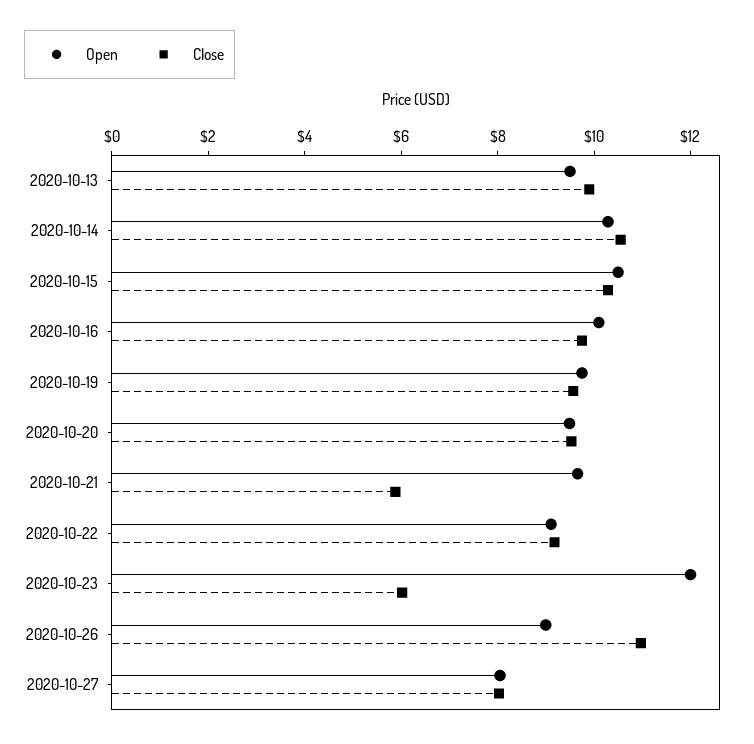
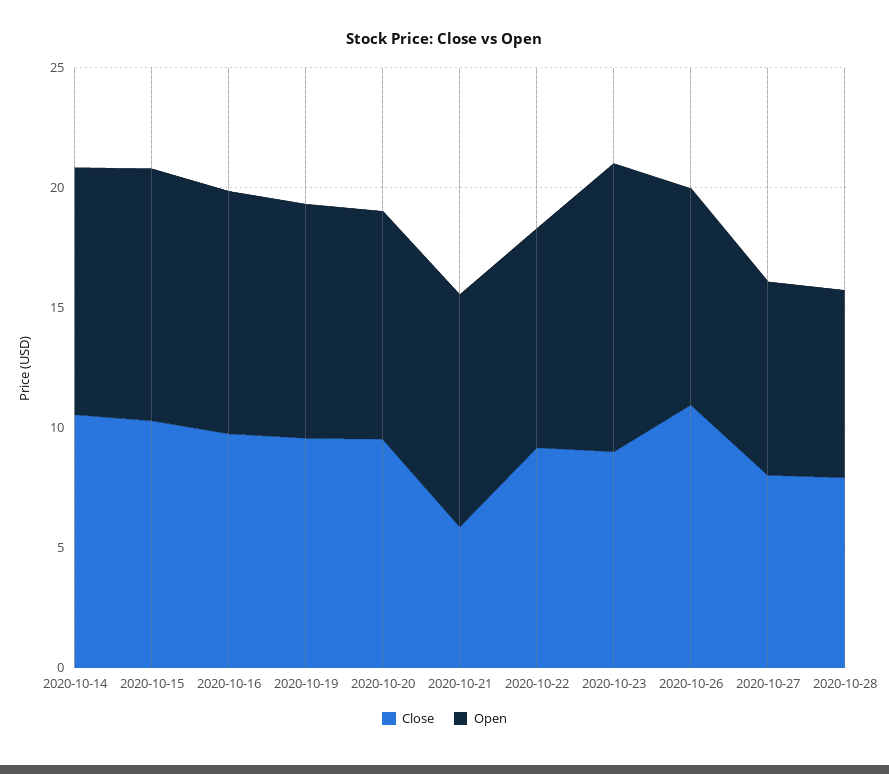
Open, 2020-10-13: 9.5 -> none
Close, 2020-10-13: 10 -> none
Close, 2020-10-23: 6 -> 9
Close, 2020-10-28: none -> 8
Open, 2020-10-28: none -> 8

